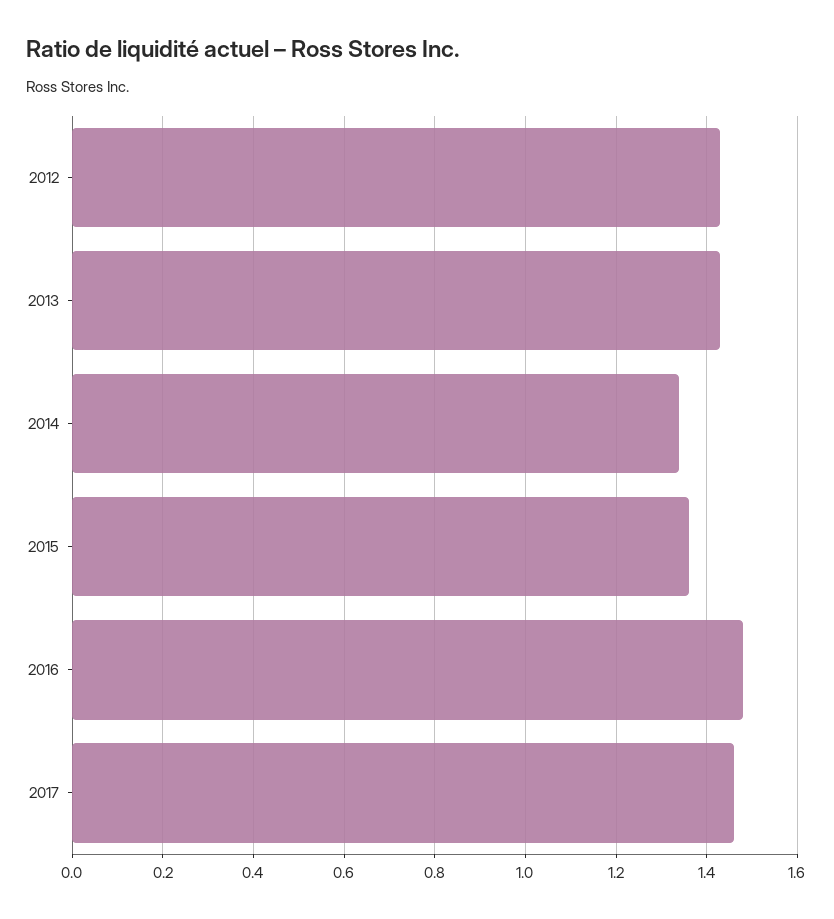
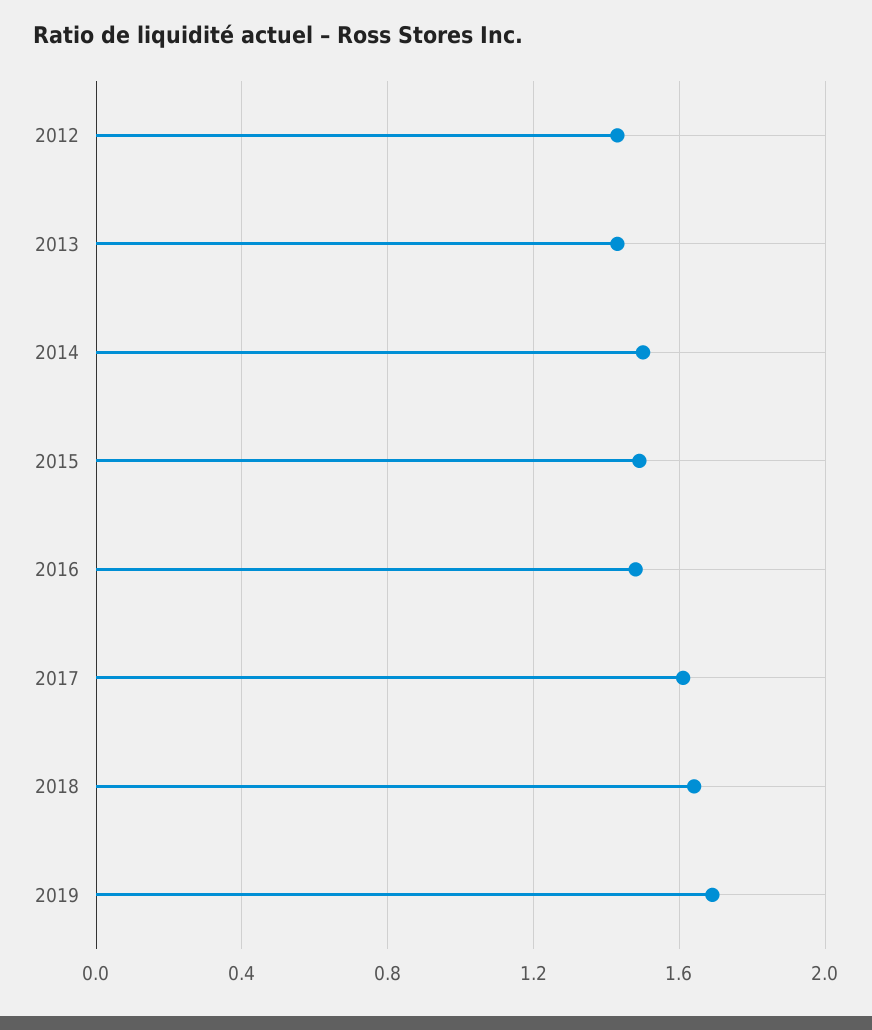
2014: 1.35 -> 1.5
2015: 1.35 -> 1.5
2017: 1.45 -> 1.6
2018: none -> 1.65
2019: none -> 1.7

